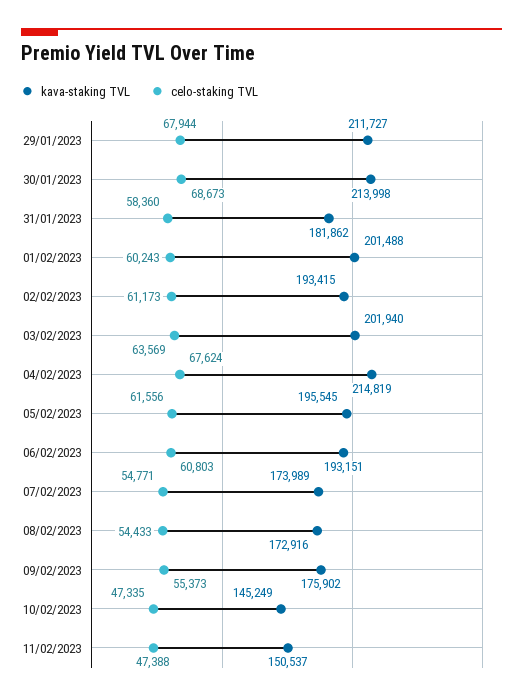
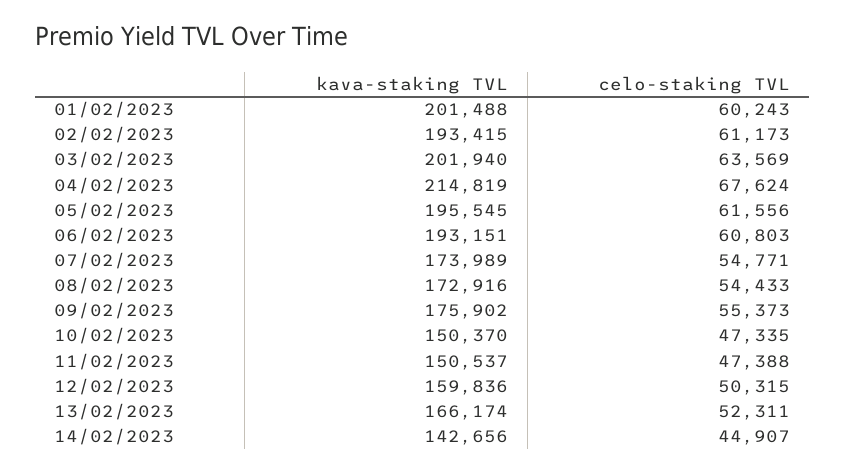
kava-staking TVL, 29/01/2023: 211727 -> none
celo-staking TVL, 29/01/2023: 67944 -> none
kava-staking TVL, 30/01/2023: 213998 -> none
celo-staking TVL, 30/01/2023: 68673 -> none
kava-staking TVL, 31/01/2023: 181862 -> none
celo-staking TVL, 31/01/2023: 58360 -> none
kava-staking TVL, 10/02/2023: 145249 -> 150370
kava-staking TVL, 12/02/2023: none -> 159836
celo-staking TVL, 12/02/2023: none -> 50315
kava-staking TVL, 13/02/2023: none -> 166174
celo-staking TVL, 13/02/2023: none -> 52311
kava-staking TVL, 14/02/2023: none -> 142656
celo-staking TVL, 14/02/2023: none -> 44907

